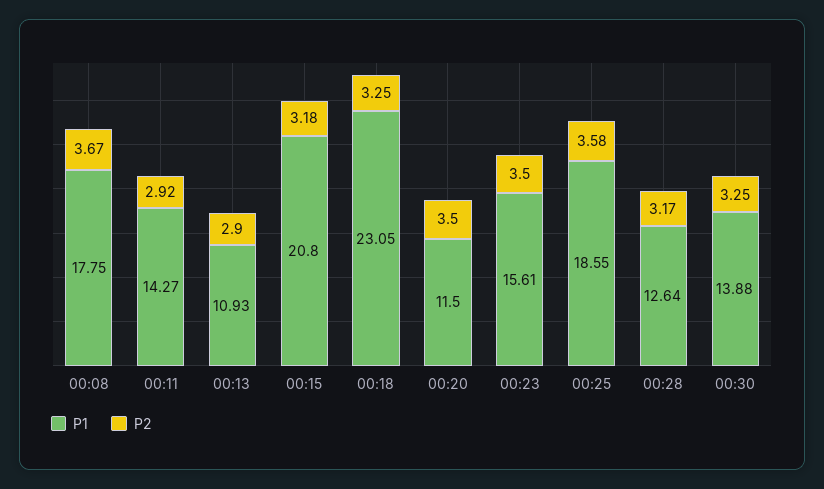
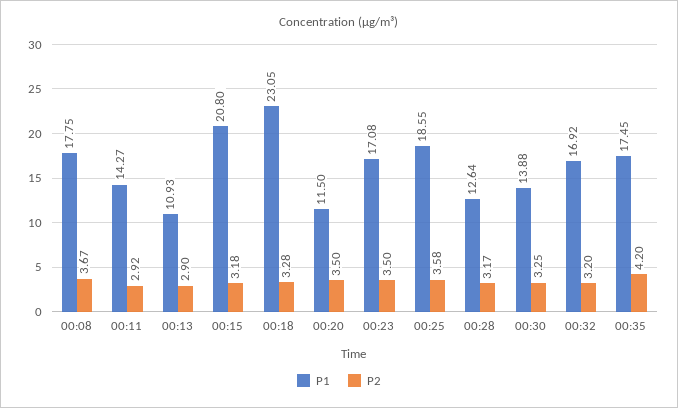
P2, 00:18: 3.25 -> 3.28
P1, 00:23: 15.61 -> 17.08
P1, 00:32: none -> 16.92
P2, 00:32: none -> 3.2
P1, 00:35: none -> 17.45
P2, 00:35: none -> 4.2

